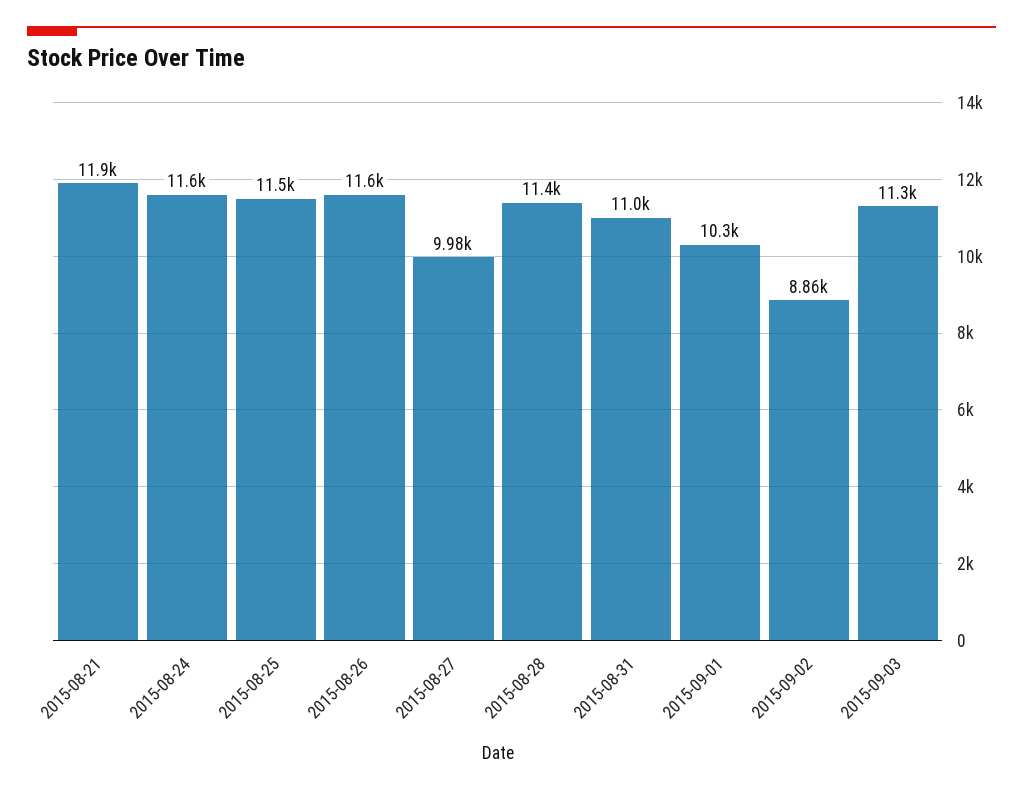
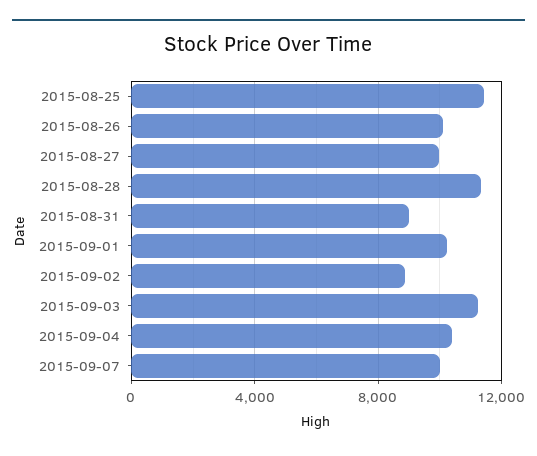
2015-08-21: 11900 -> none
2015-08-24: 11600 -> none
2015-08-26: 11600 -> 10000
2015-08-31: 11000 -> 9000
2015-09-04: none -> 10500
2015-09-07: none -> 10000

